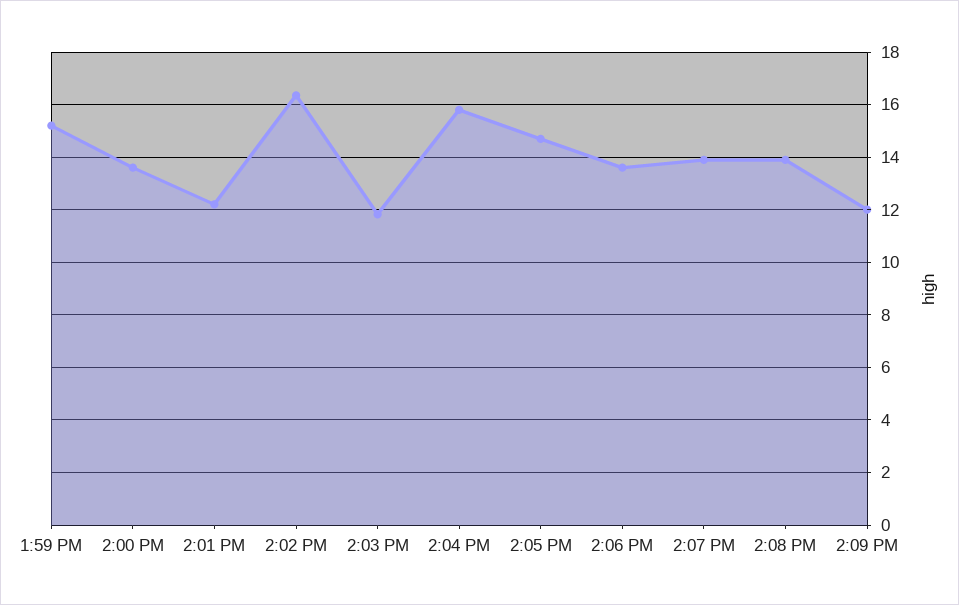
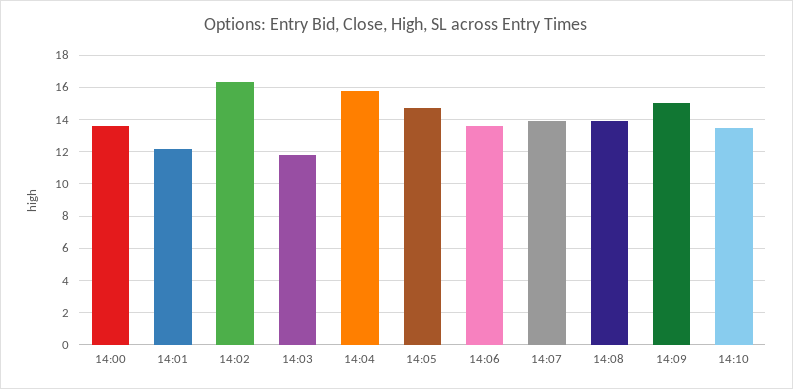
1:59 PM: 15.25 -> none
2:09 PM: 12 -> 15
14:10: none -> 13.5

